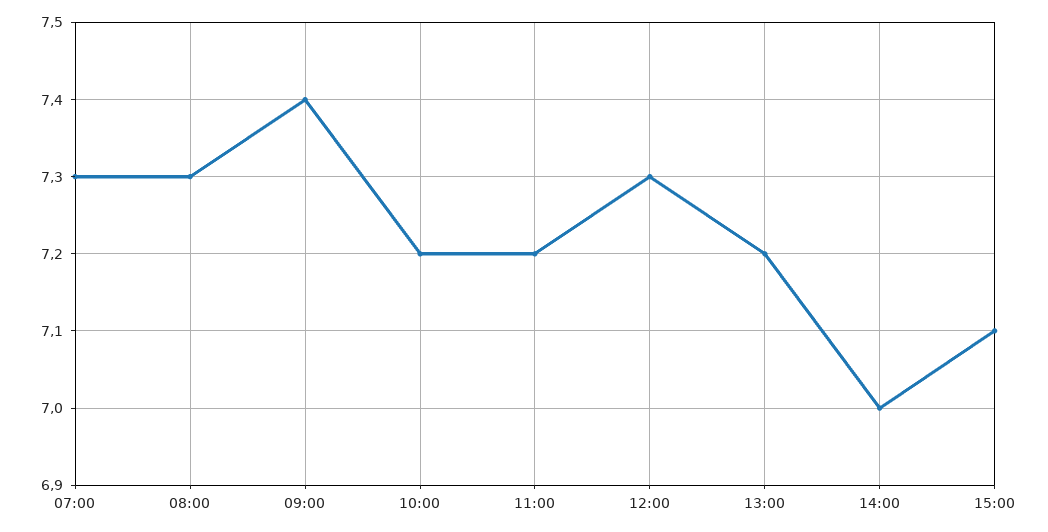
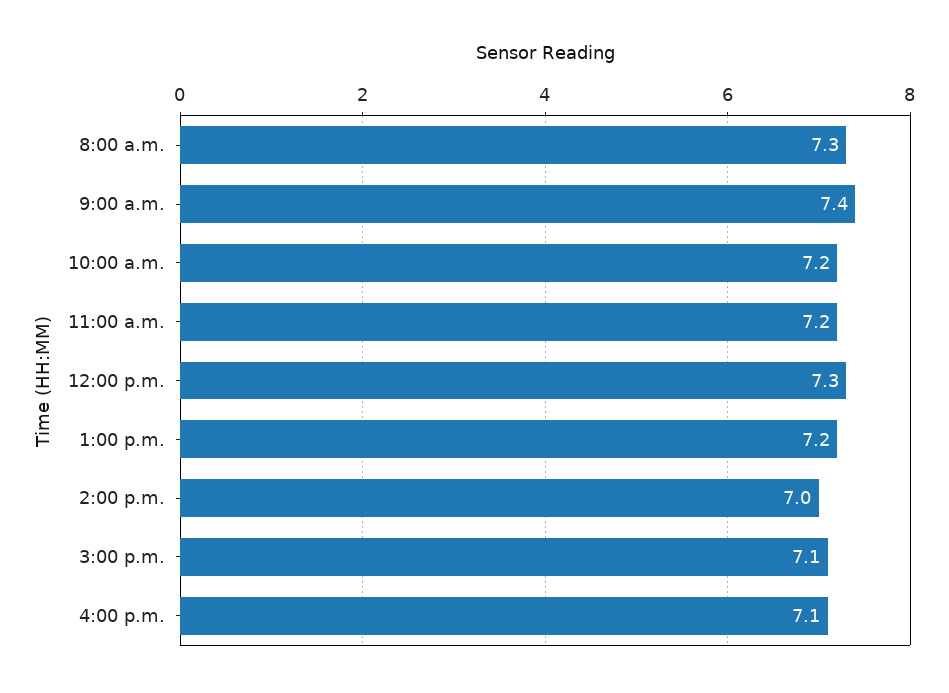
07:00: 7.3 -> none
4:00 p.m.: none -> 7.1

